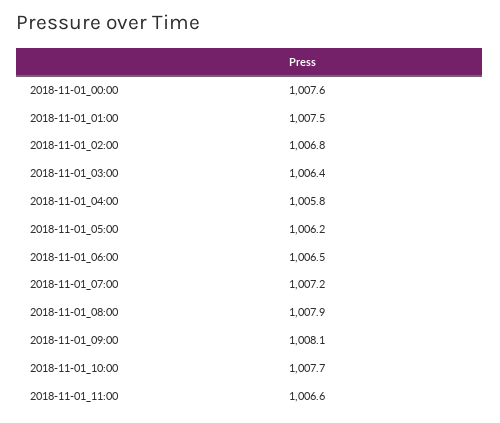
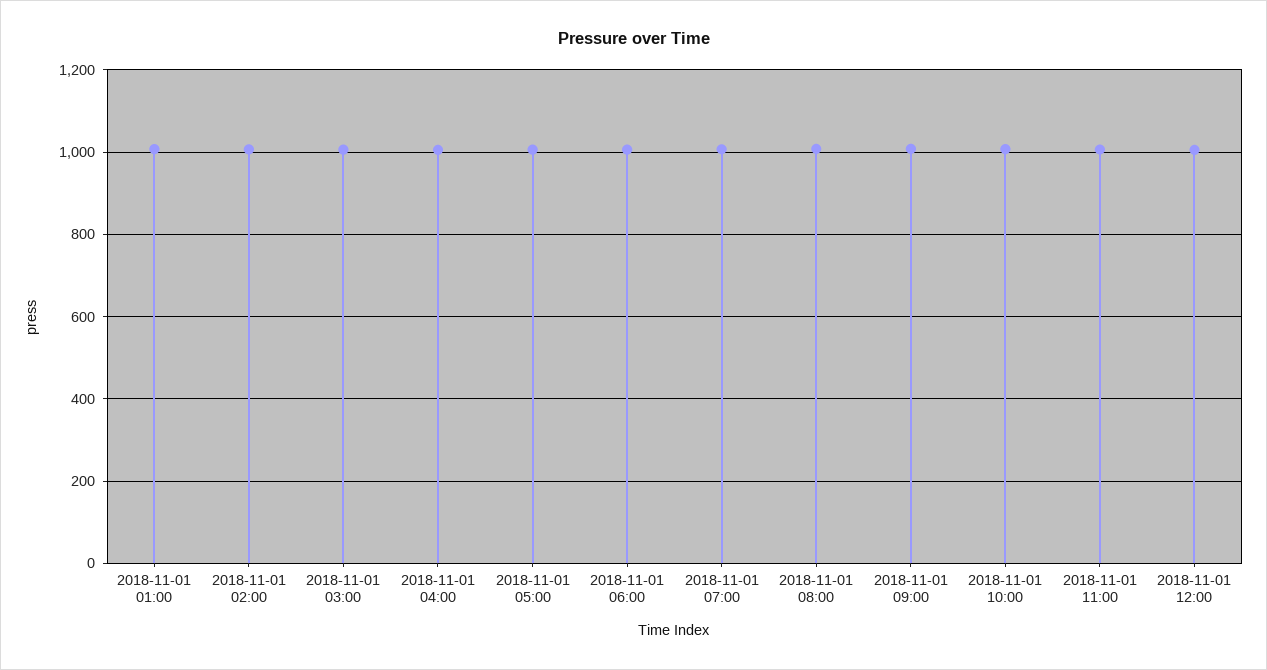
2018-11-01_00:00: 1007.6 -> none
2018-11-01 12:00: none -> 1000

